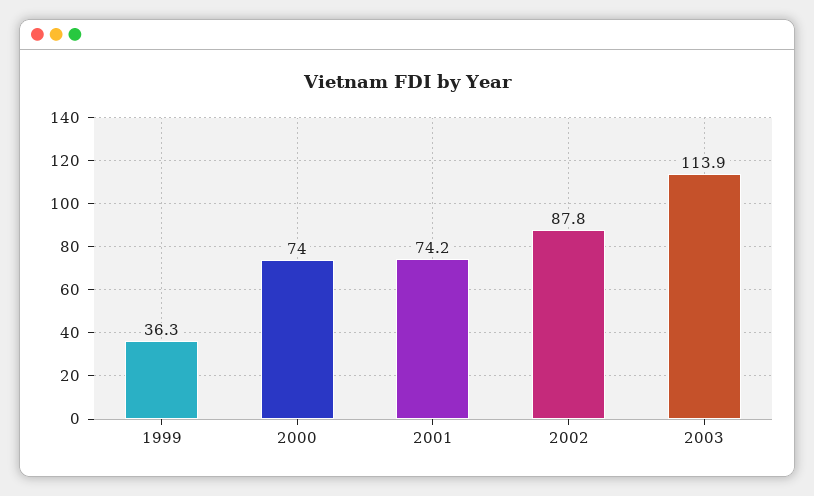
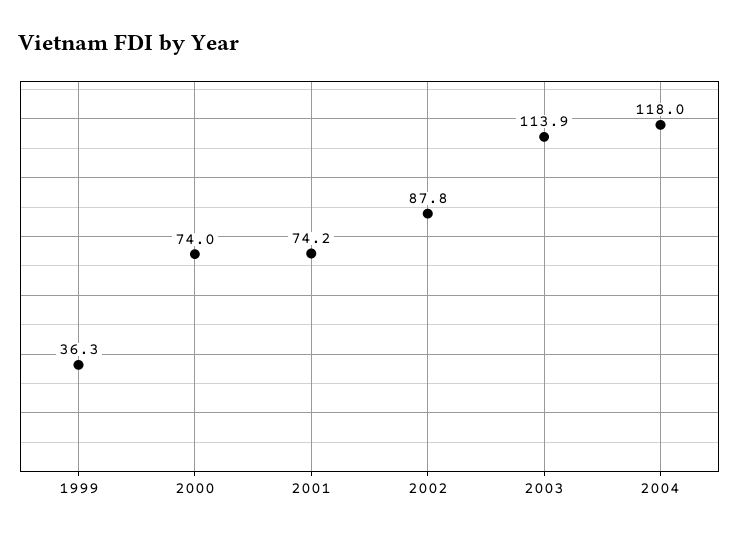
2004: none -> 118

